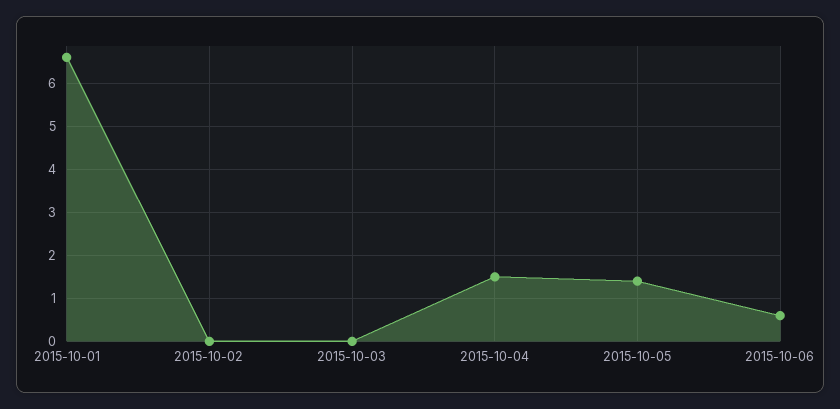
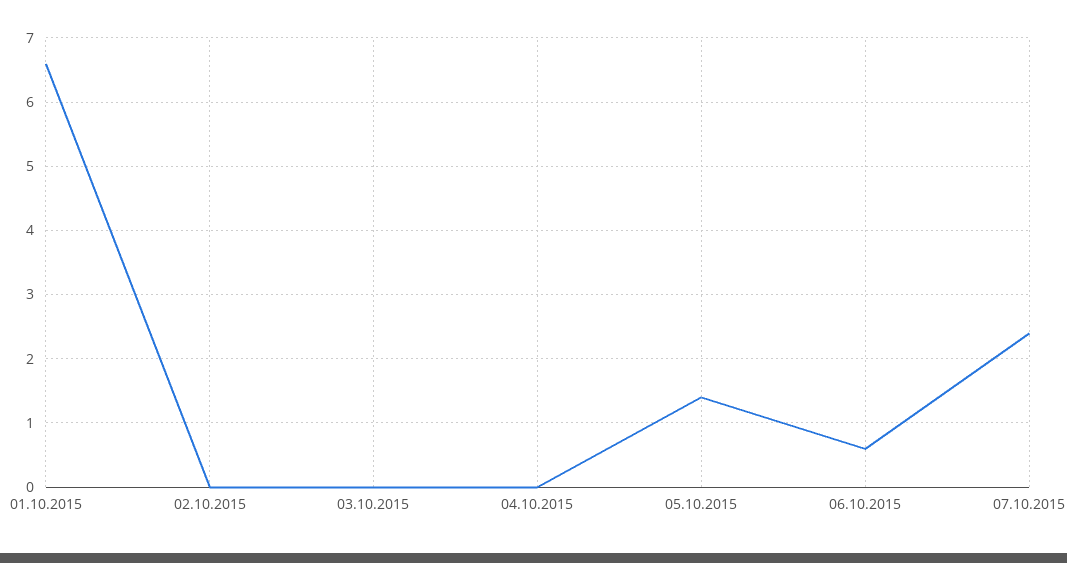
2015-10-04: 1.5 -> 0
07.10.2015: none -> 2.4

